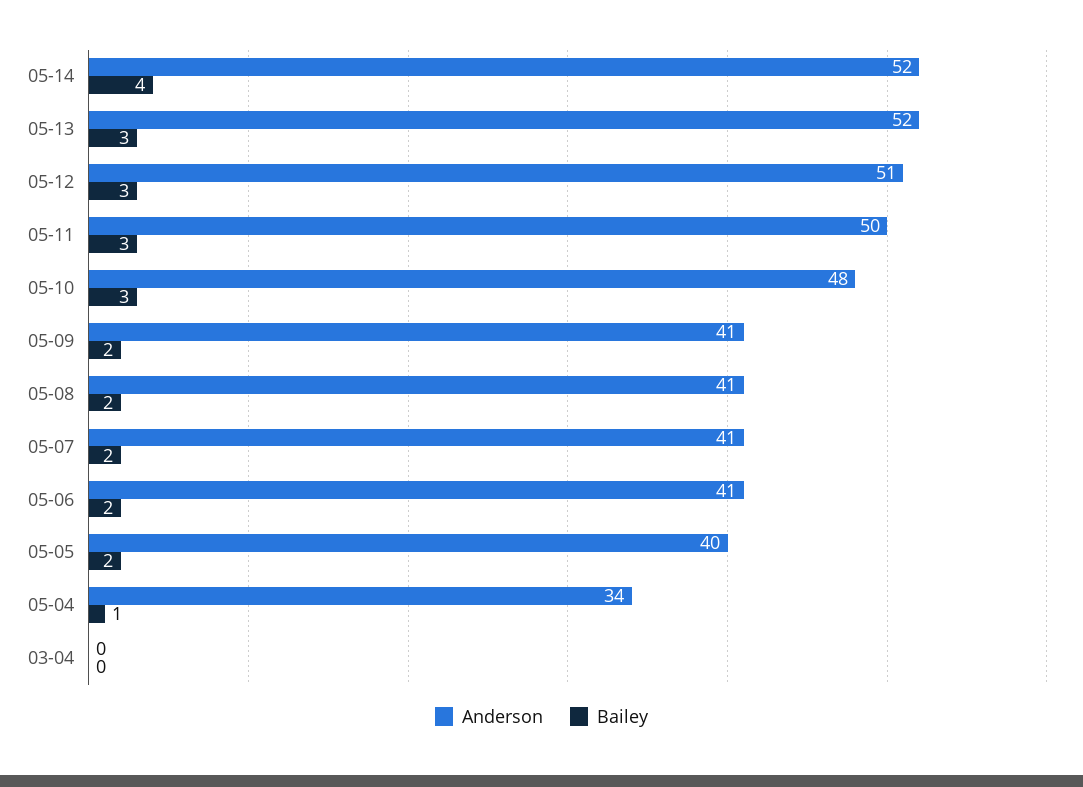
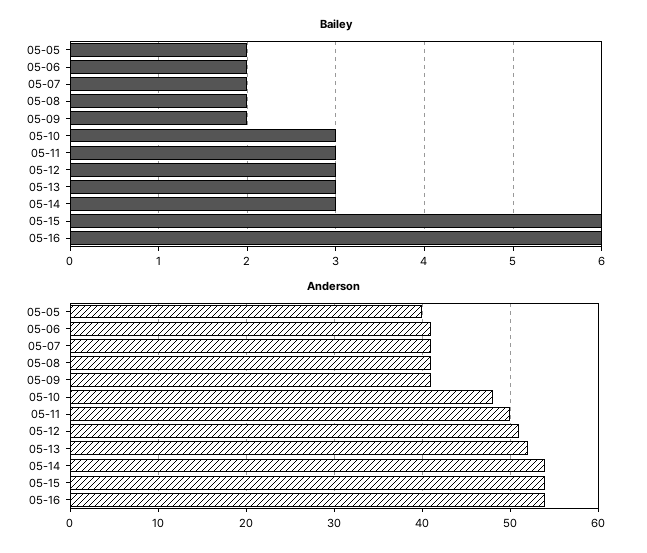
Anderson, 05-14: 52 -> 54
Bailey, 05-14: 4 -> 3
Anderson, 05-04: 34 -> none
Bailey, 05-04: 1 -> none
Anderson, 03-04: 0 -> none
Bailey, 03-04: 0 -> none
Bailey, 05-15: none -> 6
Bailey, 05-16: none -> 6
Anderson, 05-15: none -> 54
Anderson, 05-16: none -> 54

